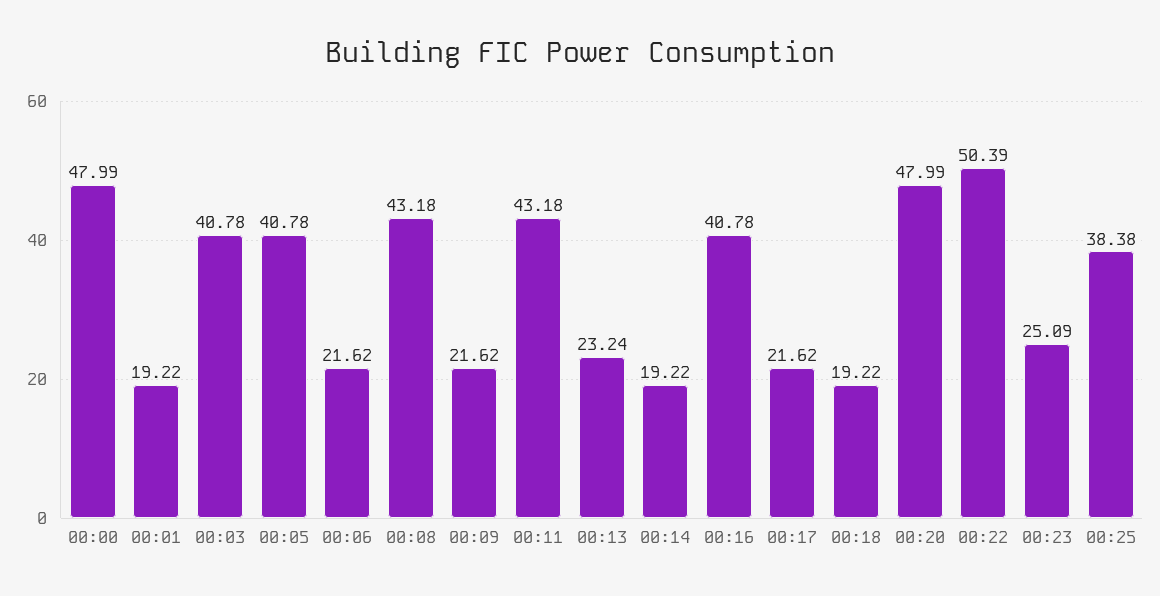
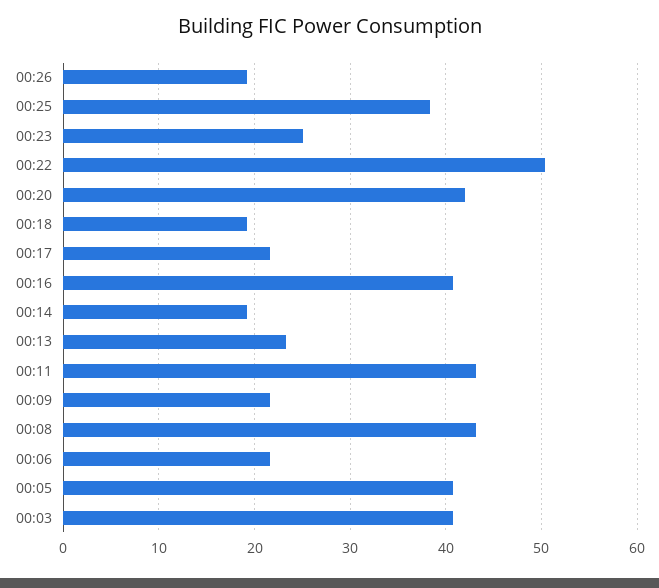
00:00: 47.99 -> none
00:01: 19.22 -> none
00:20: 47.99 -> 42
00:26: none -> 19

